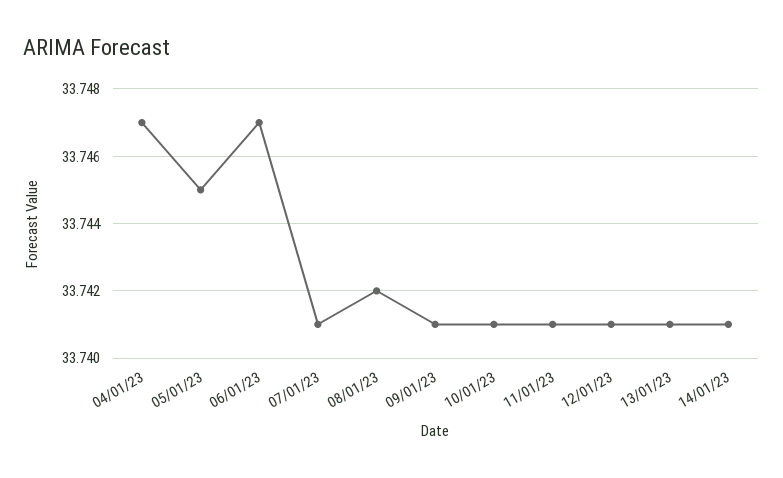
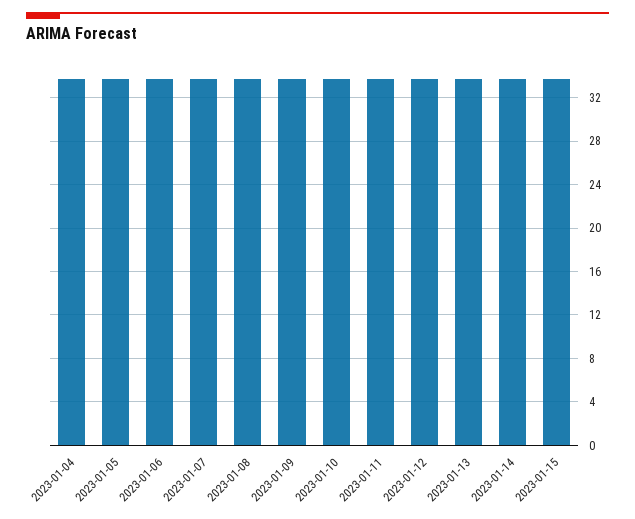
2023-01-15: none -> 34

